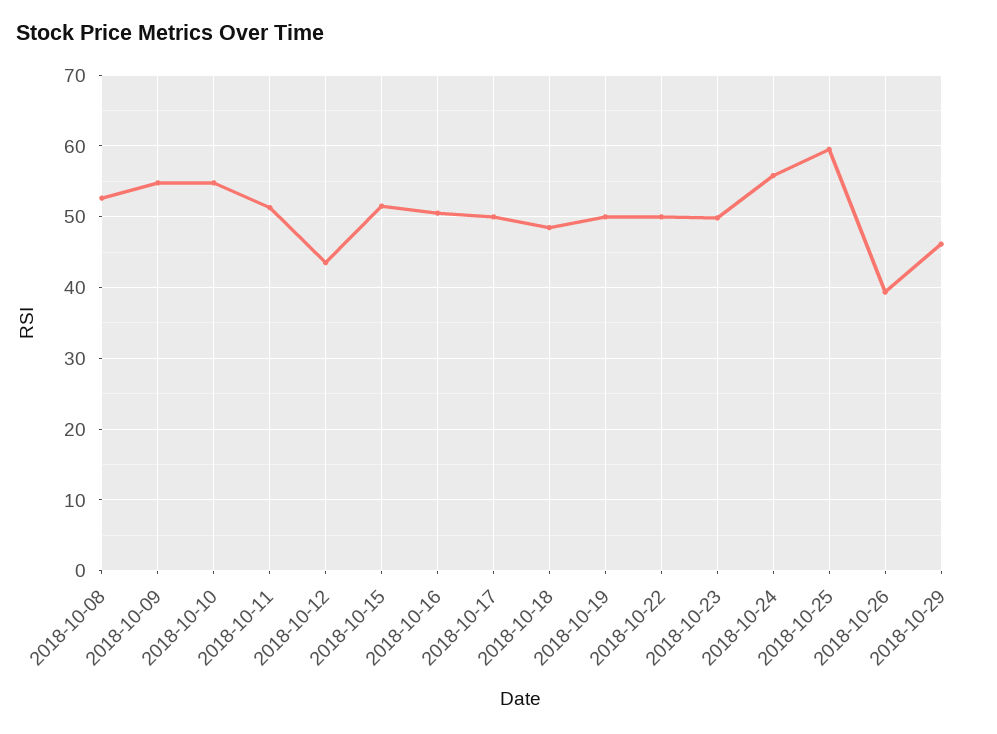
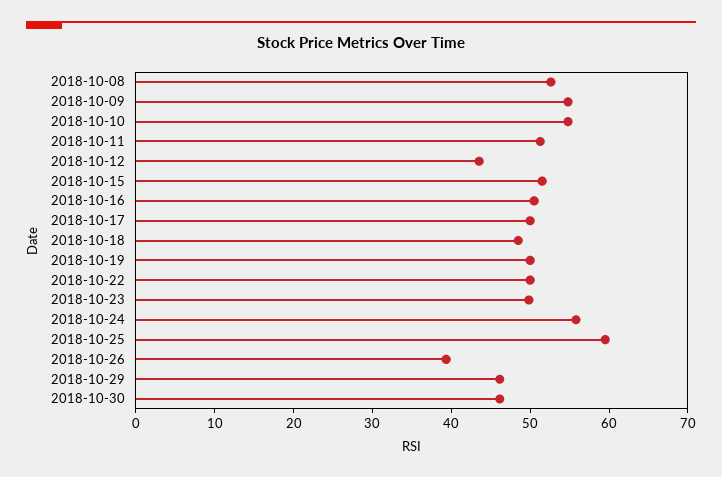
2018-10-30: none -> 46

